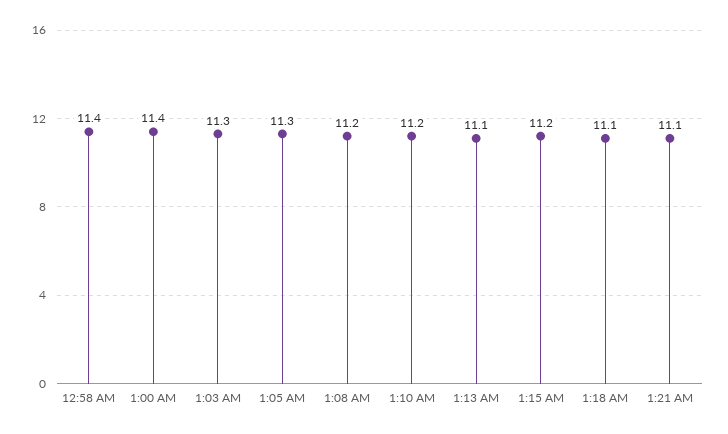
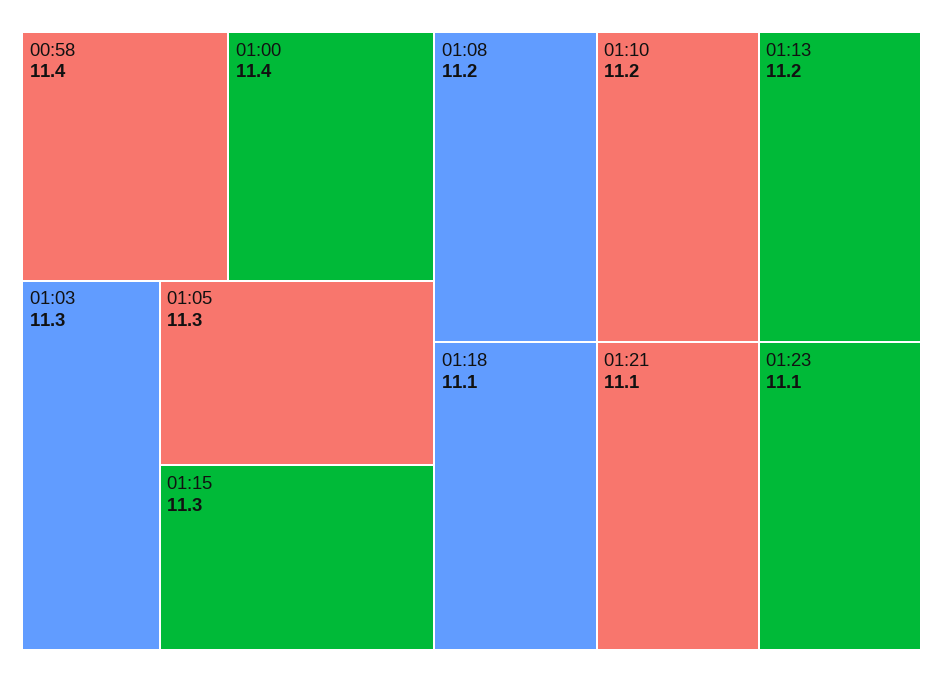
1:13 AM: 11.1 -> 11.2
1:15 AM: 11.2 -> 11.3
01:23: none -> 11.1

